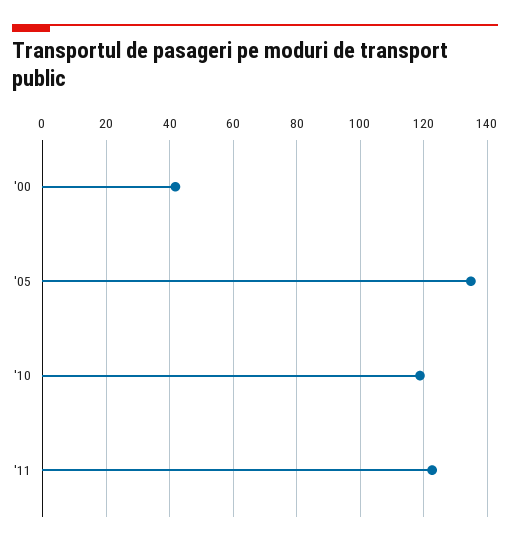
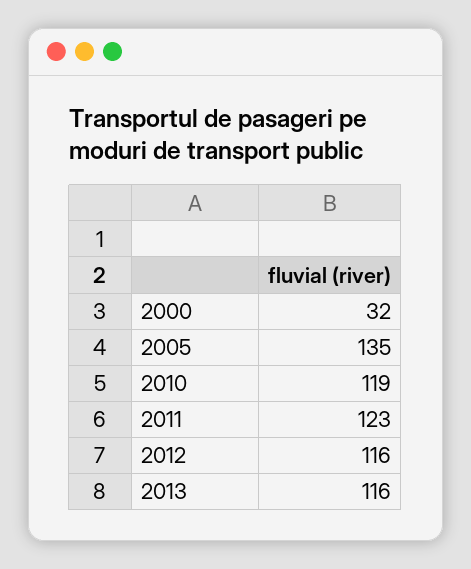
'00: 42 -> 32
2012: none -> 116
2013: none -> 116

